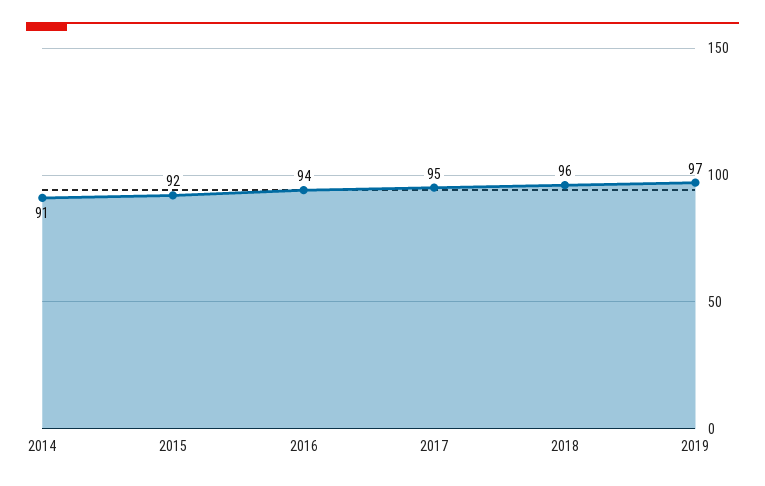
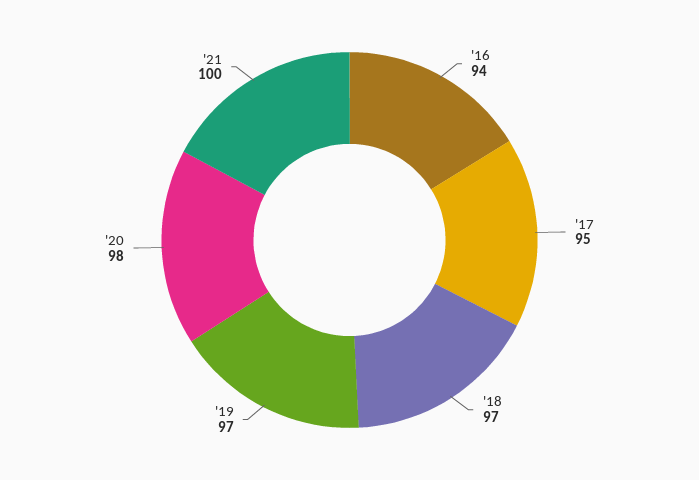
2014: 91 -> none
2015: 92 -> none
2018: 96 -> 97
'20: none -> 98
'21: none -> 100

